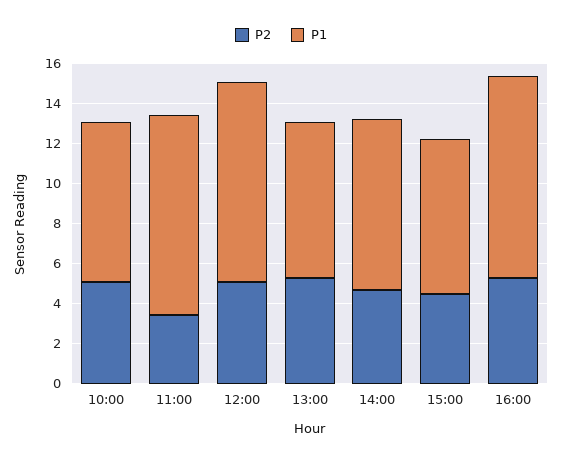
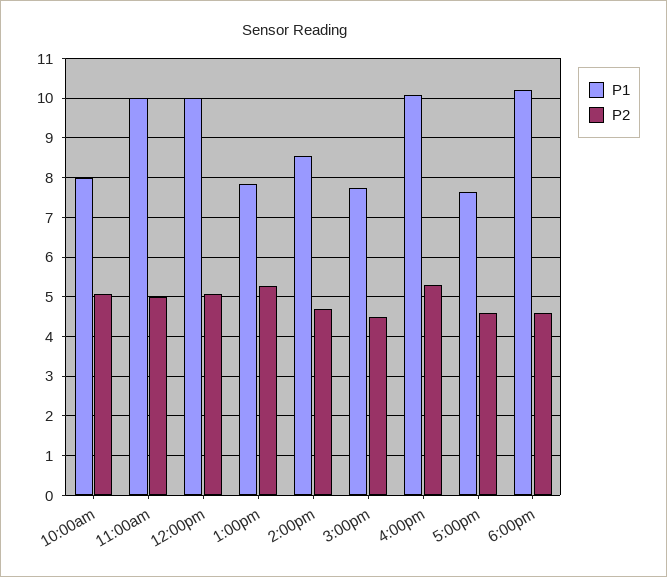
P2, 11:00: 3.5 -> 5
P1, 5:00pm: none -> 7.6
P2, 5:00pm: none -> 4.6
P1, 6:00pm: none -> 10.2
P2, 6:00pm: none -> 4.6

